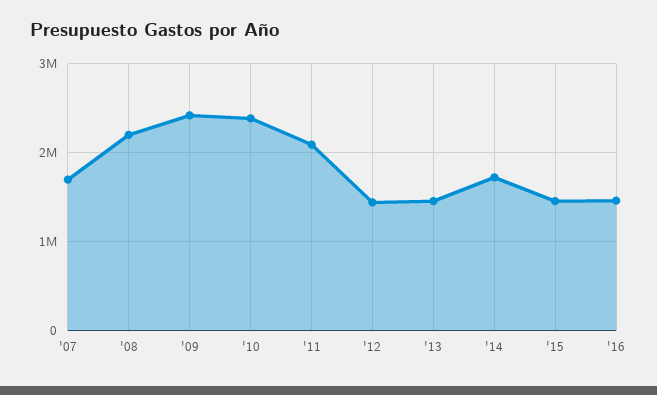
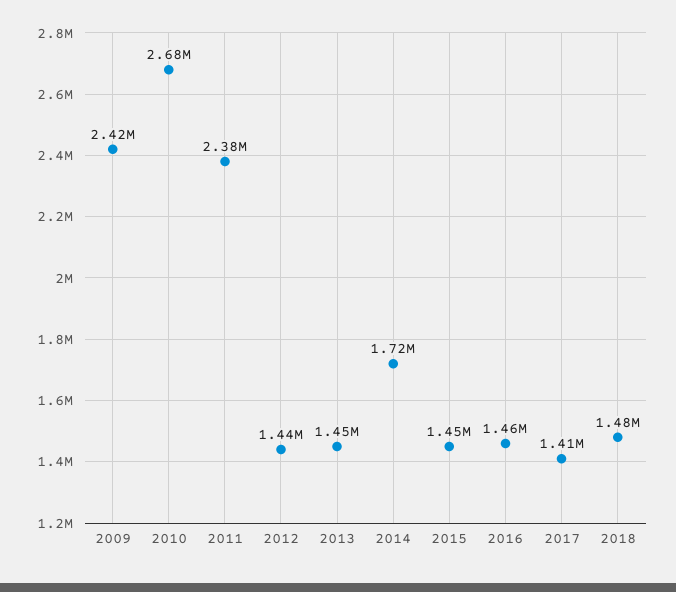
'07: 1700000 -> none
'08: 2200000 -> none
'10: 2400000 -> 2680000
'11: 2100000 -> 2380000
2017: none -> 1410000
2018: none -> 1480000

